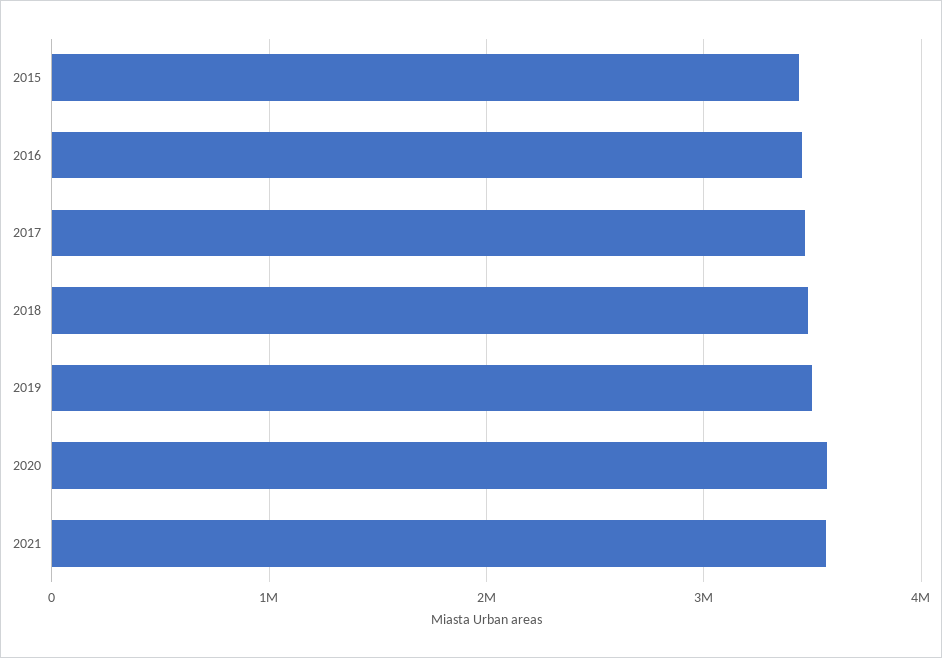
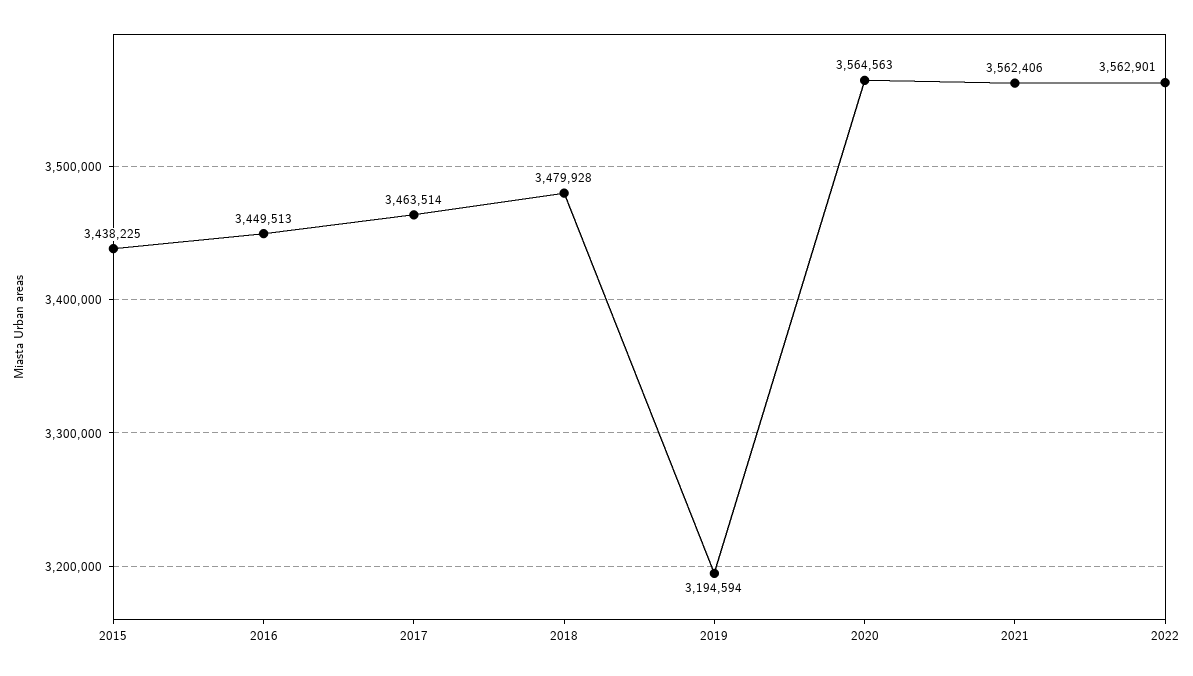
2019: 3500000 -> 3194594
2022: none -> 3562901

